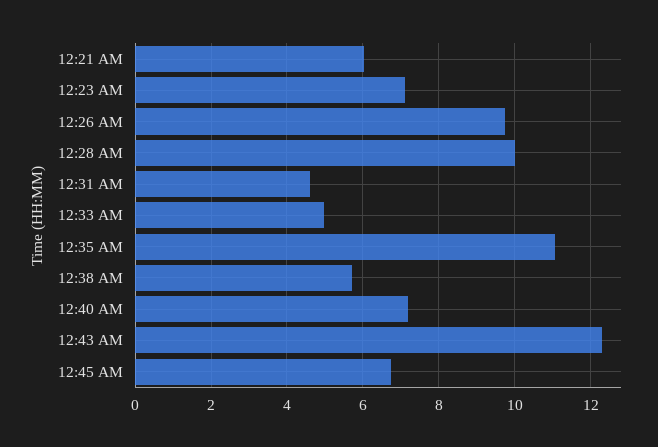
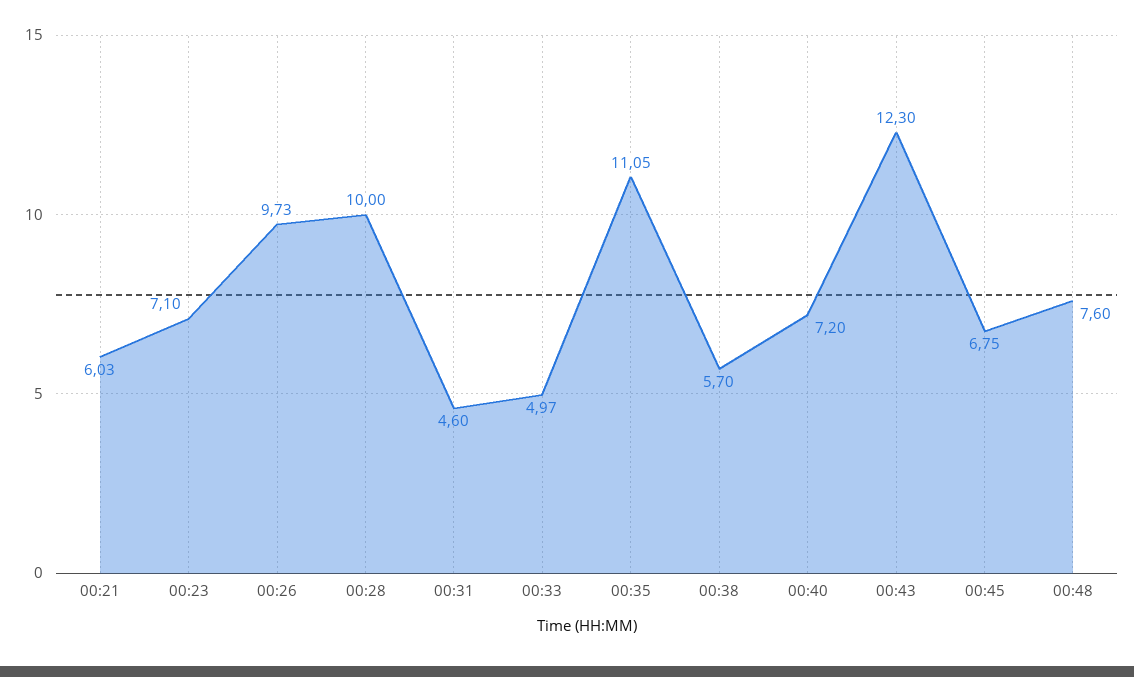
00:48: none -> 7.6

